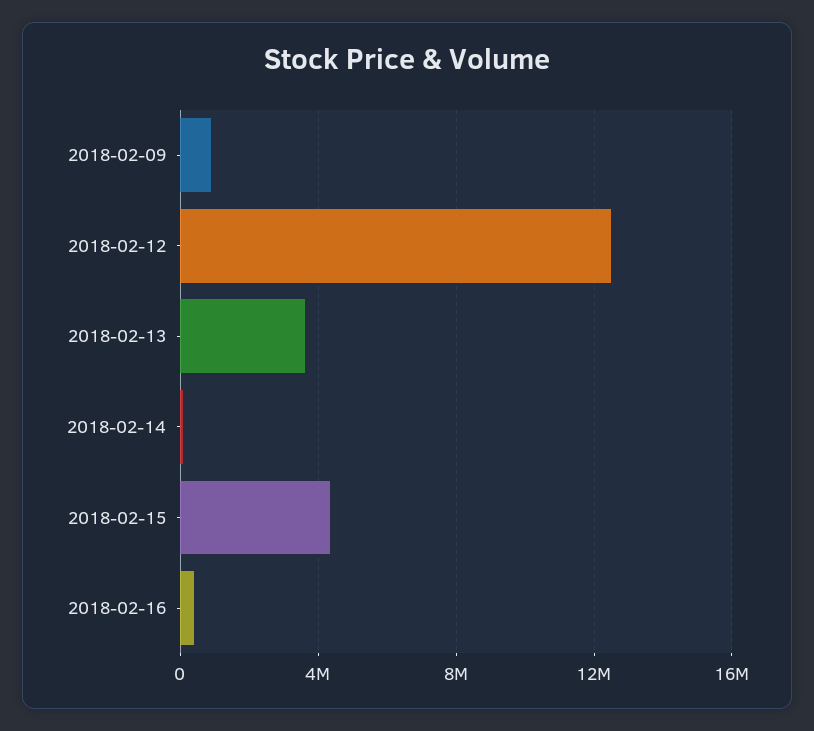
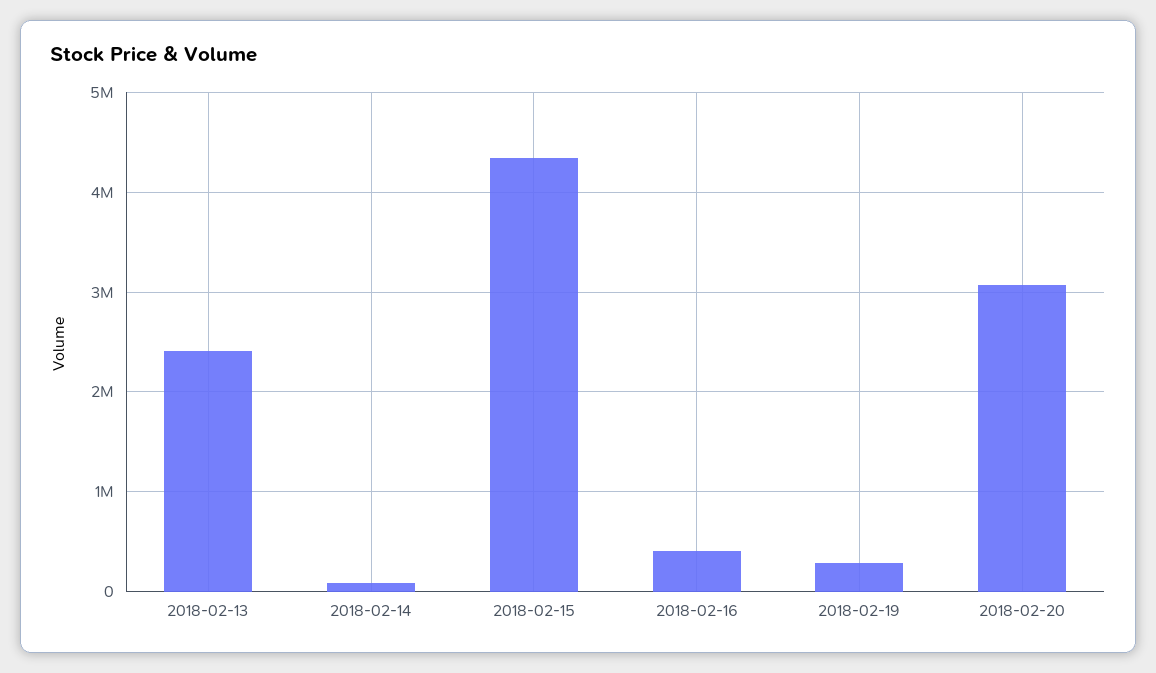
2018-02-09: 1000000 -> none
2018-02-12: 12500000 -> none
2018-02-13: 3500000 -> 2400000
2018-02-19: none -> 300000
2018-02-20: none -> 3100000

